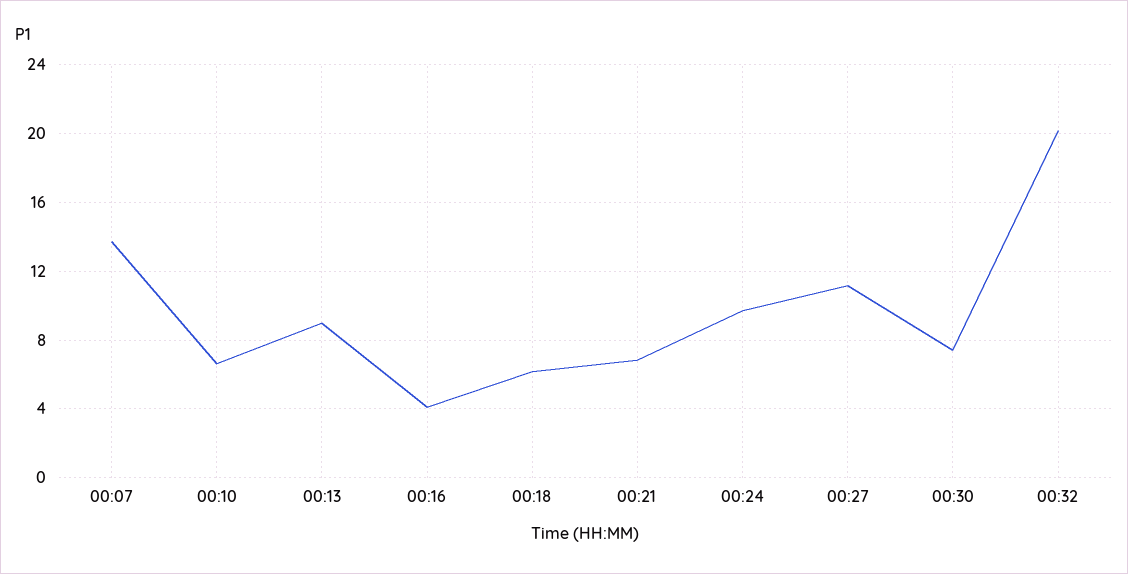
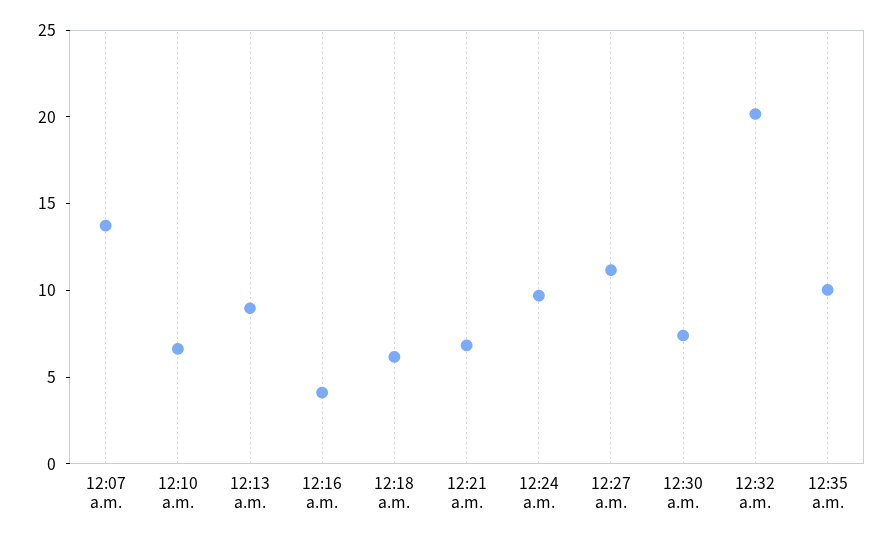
12:35 a.m.: none -> 10

